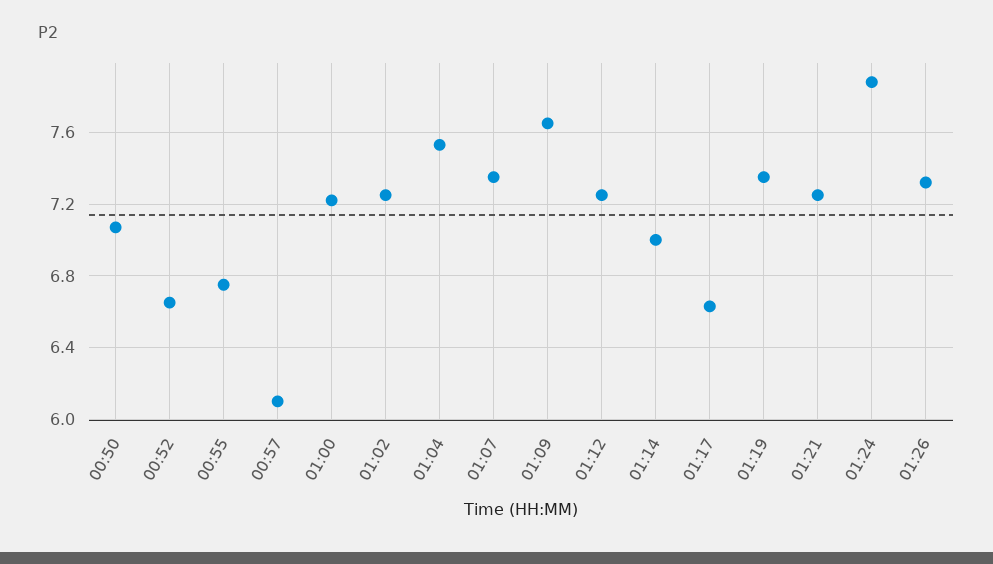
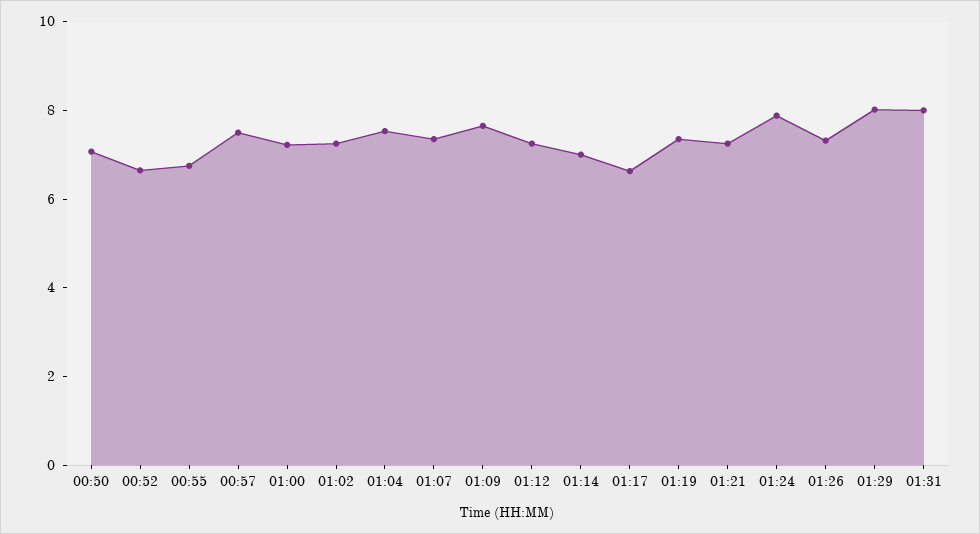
00:57: 6.1 -> 7.5
01:29: none -> 8
01:31: none -> 8

